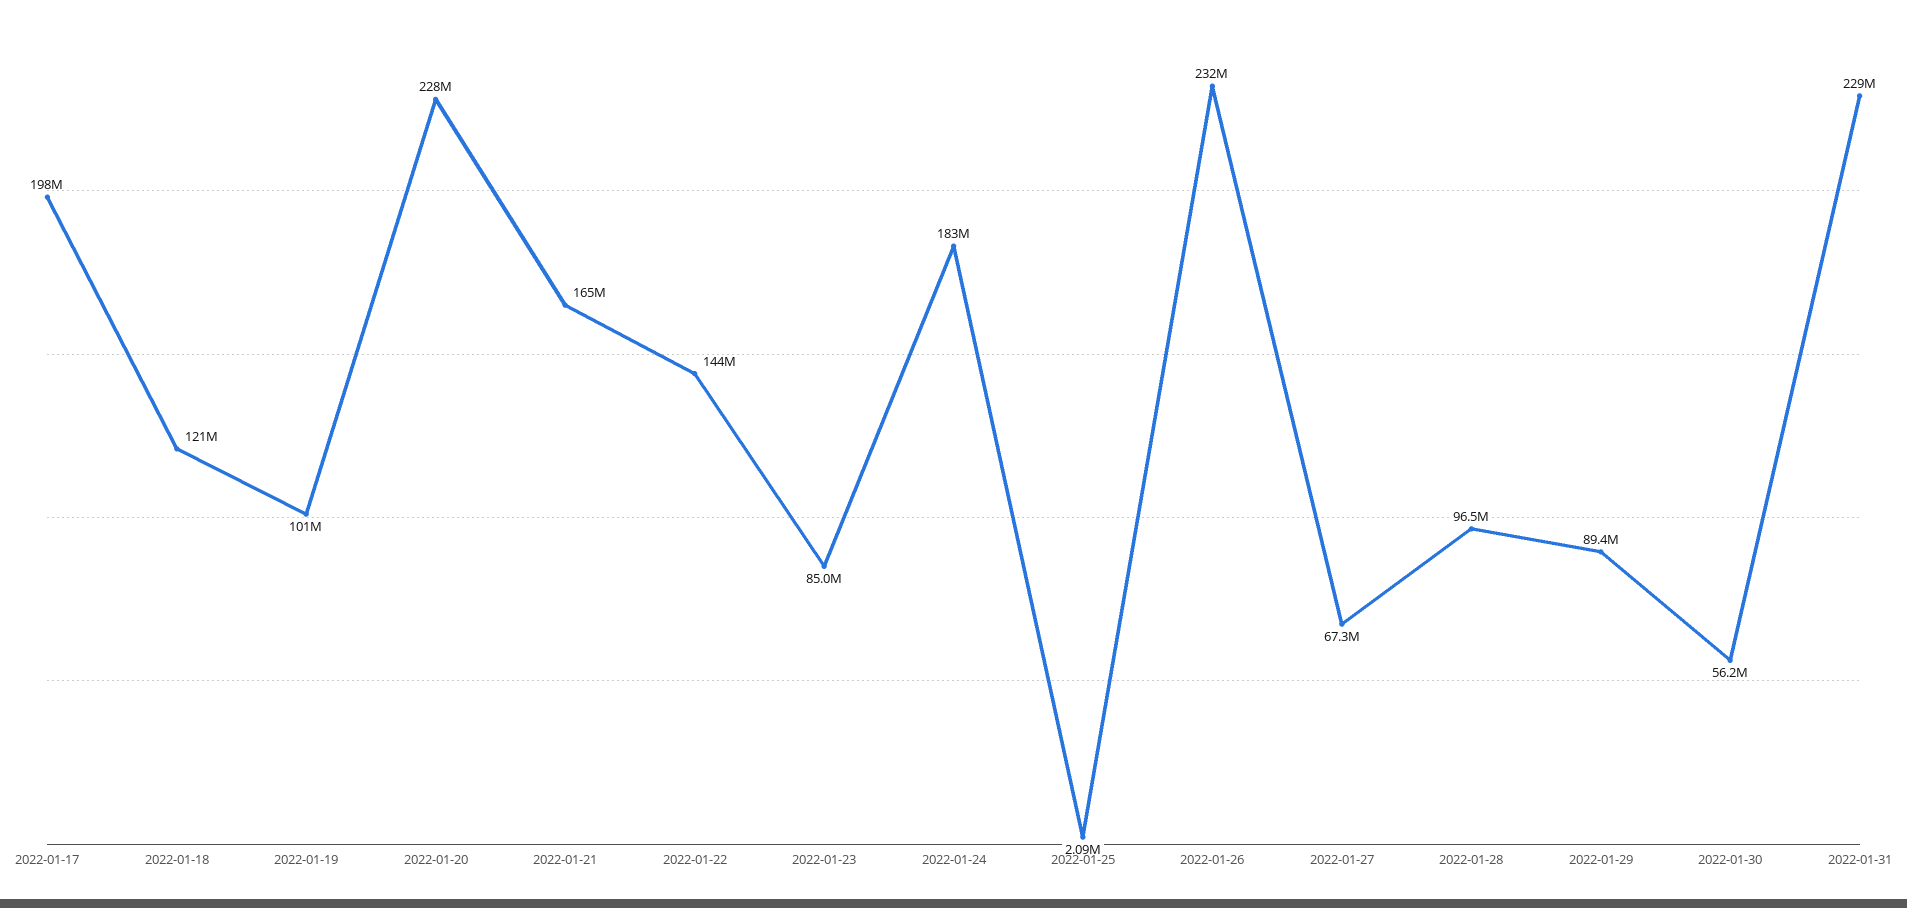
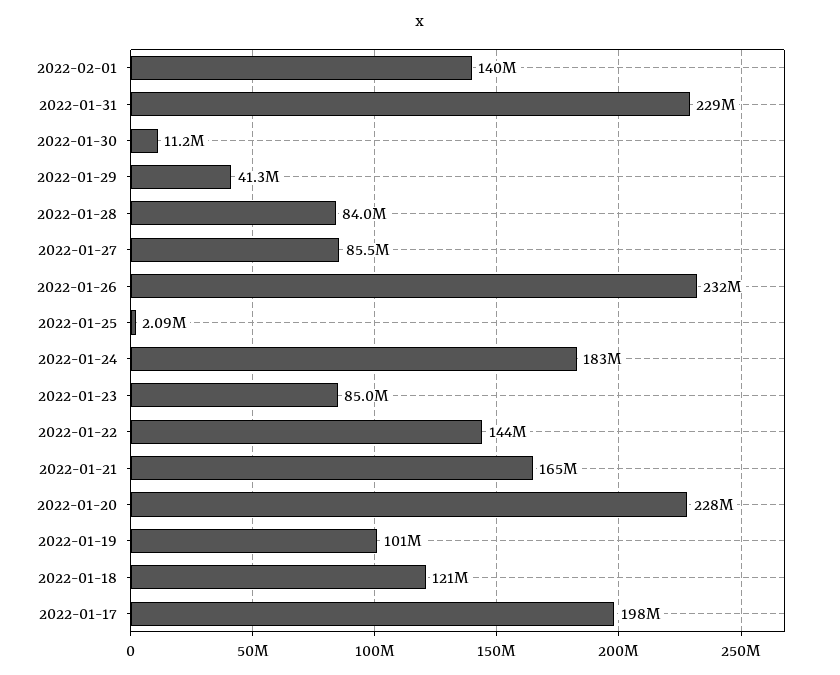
2022-01-27: 67300000 -> 85500000
2022-01-28: 96500000 -> 84000000
2022-01-29: 89400000 -> 41300000
2022-01-30: 56200000 -> 11200000
2022-02-01: none -> 140000000

